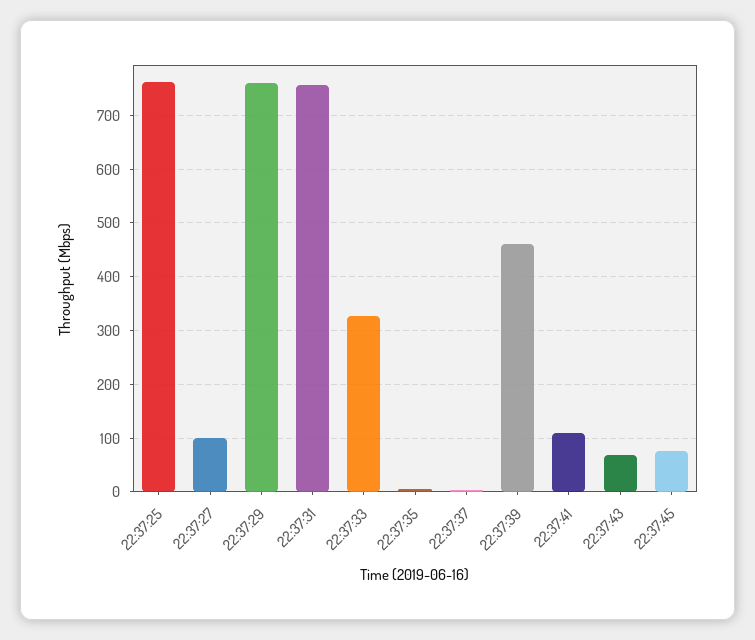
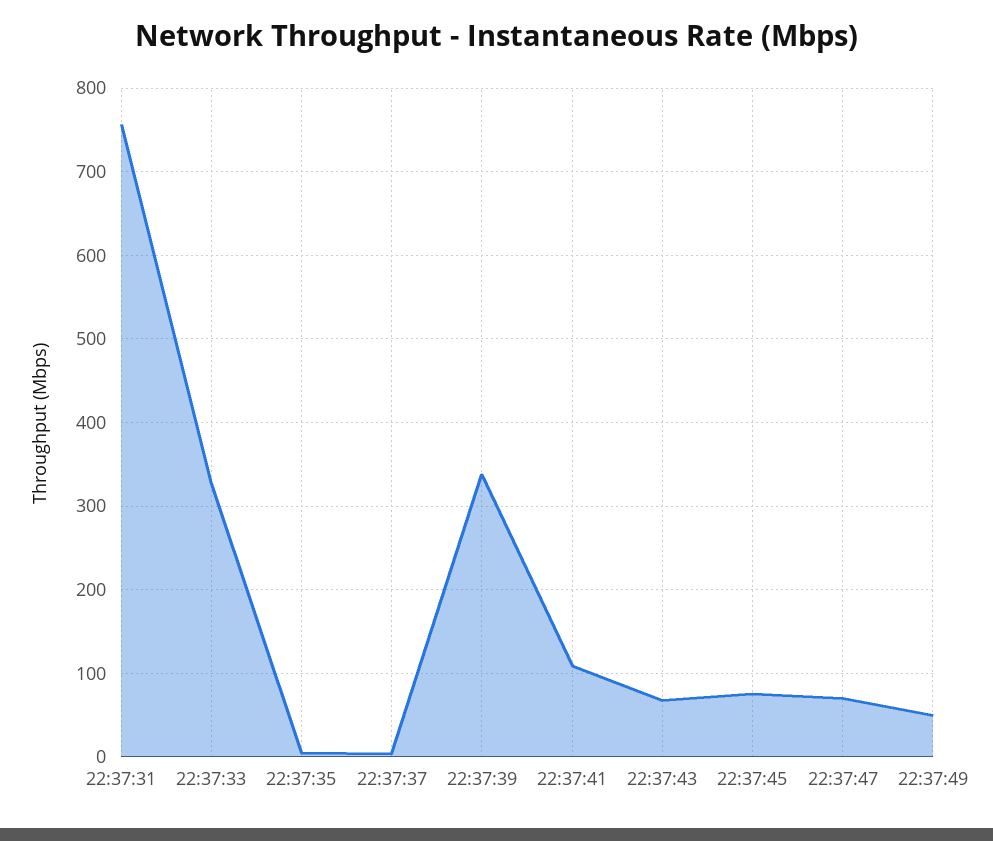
22:37:25: 760 -> none
22:37:27: 100 -> none
22:37:29: 760 -> none
22:37:39: 460 -> 340
22:37:47: none -> 70
22:37:49: none -> 50

